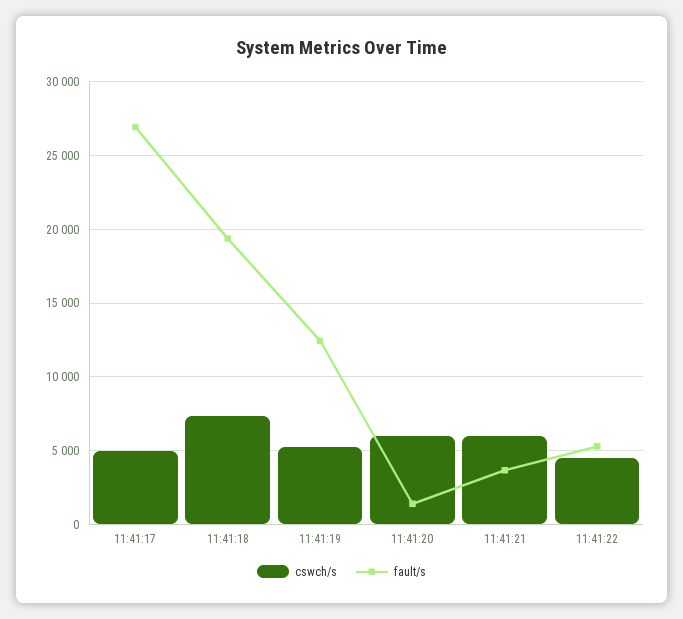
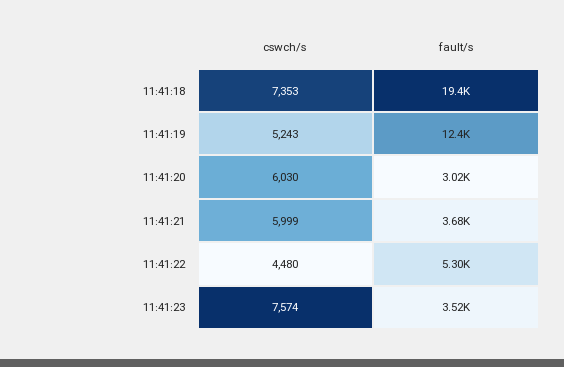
cswch/s, 11:41:17: 5000 -> none
fault/s, 11:41:17: 27000 -> none
fault/s, 11:41:20: 1500 -> 3020
cswch/s, 11:41:23: none -> 7574
fault/s, 11:41:23: none -> 3520

